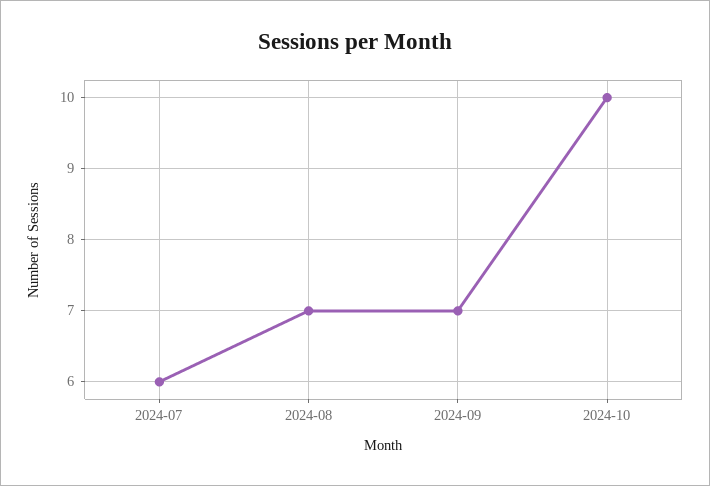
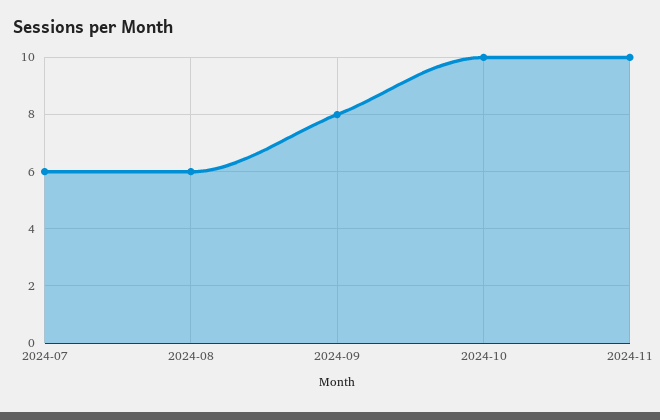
2024-08: 7 -> 6
2024-09: 7 -> 8
2024-11: none -> 10

